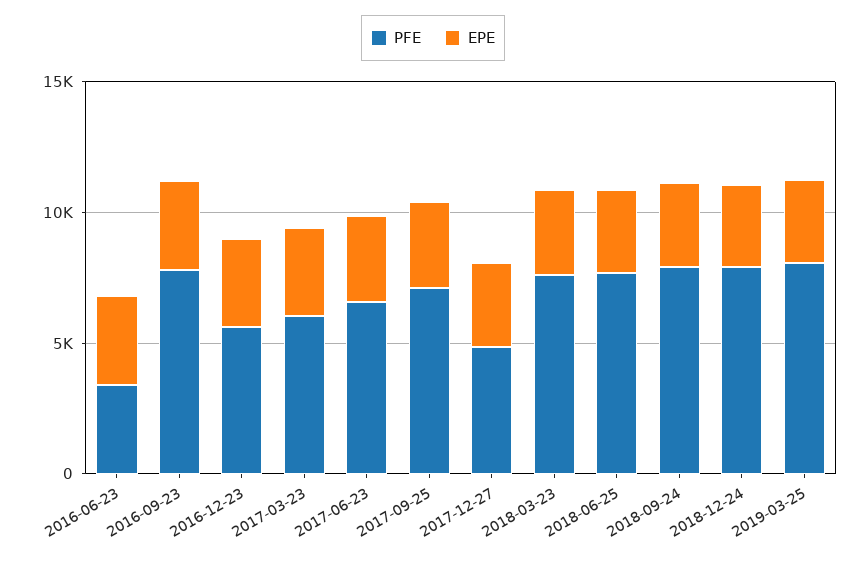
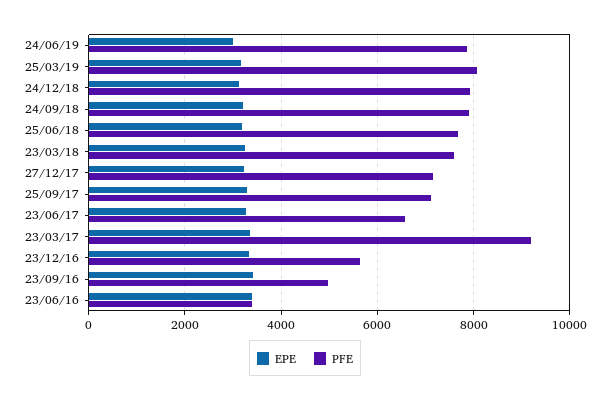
PFE, 2016-09-23: 8000 -> 5000
PFE, 2017-03-23: 6000 -> 9200
PFE, 2017-12-27: 5000 -> 7200
EPE, 24/06/19: none -> 3000
PFE, 24/06/19: none -> 7800

